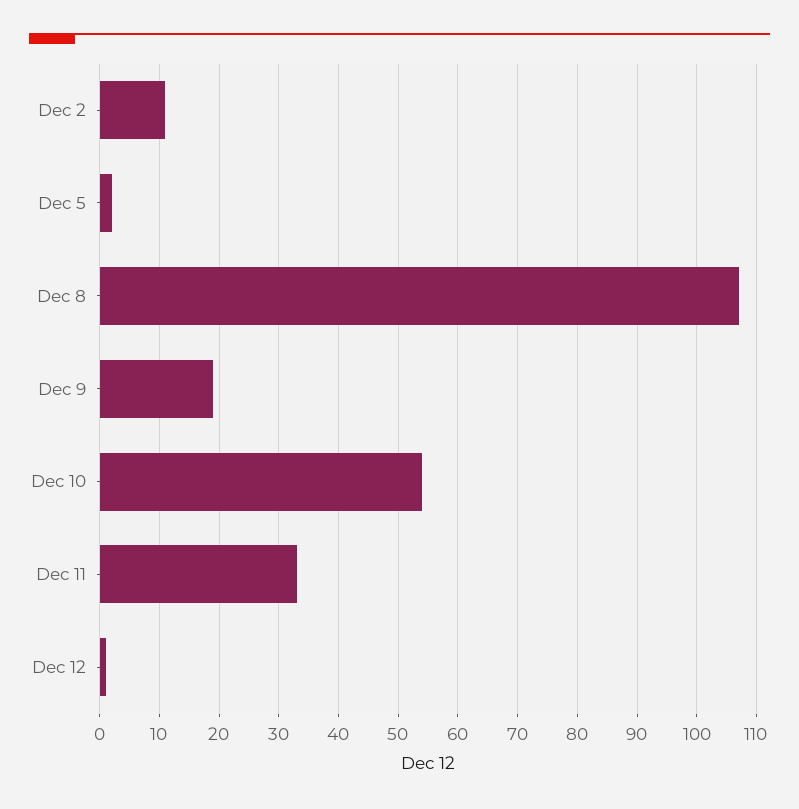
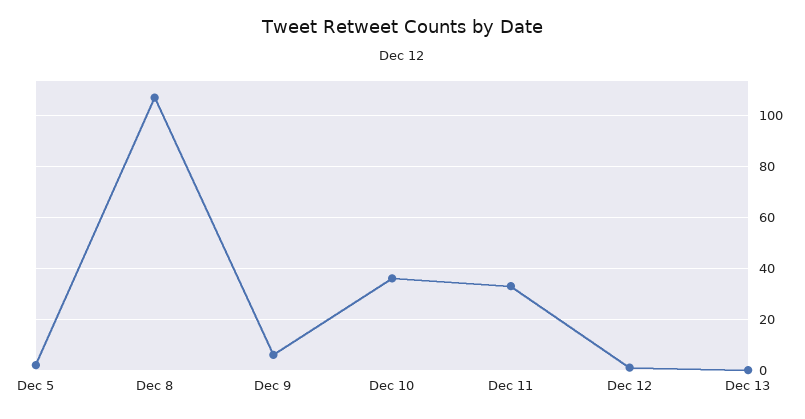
Dec 2: 10 -> none
Dec 9: 20 -> 5
Dec 10: 55 -> 35
Dec 13: none -> 0

